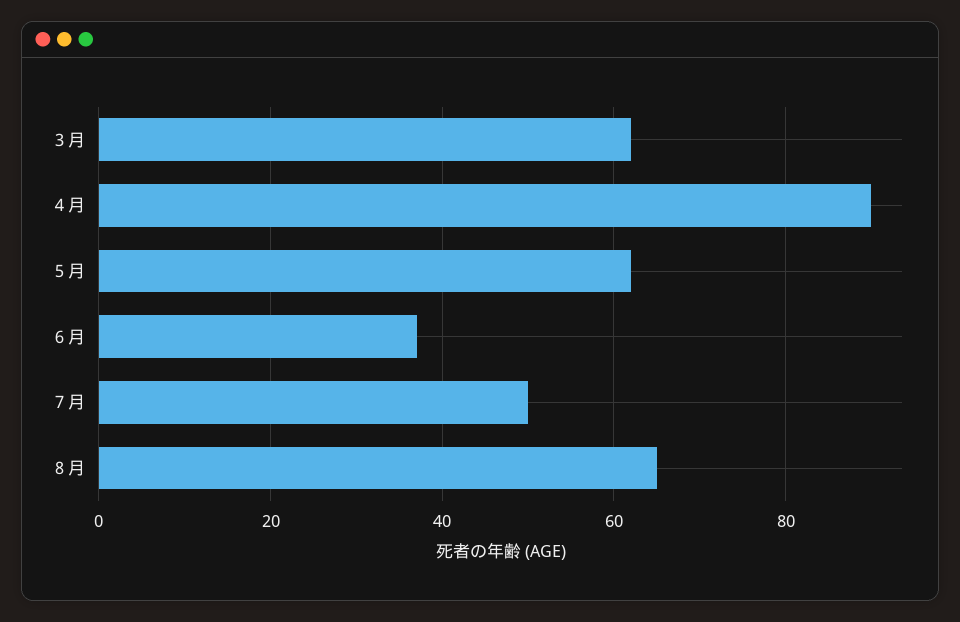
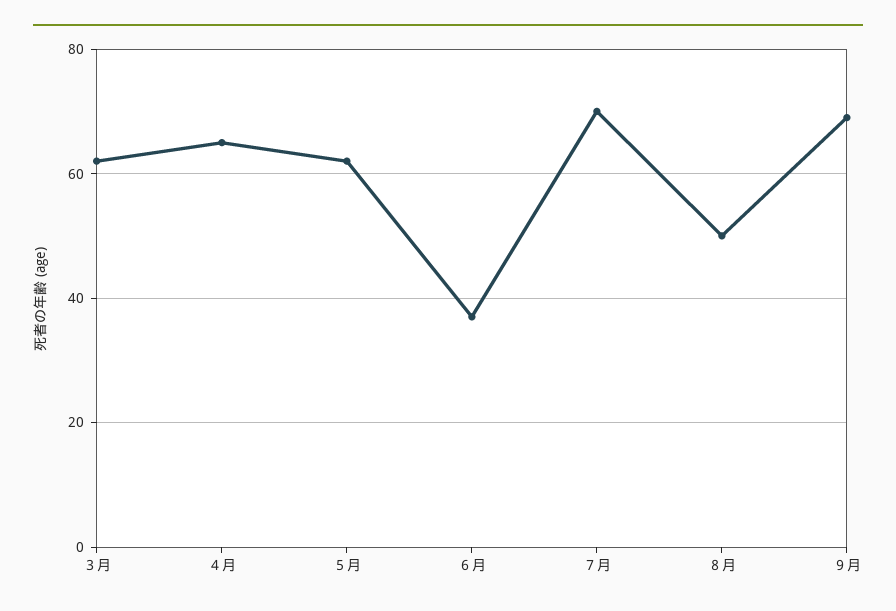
４月: 90 -> 65
７月: 50 -> 70
８月: 65 -> 50
９月: none -> 70

